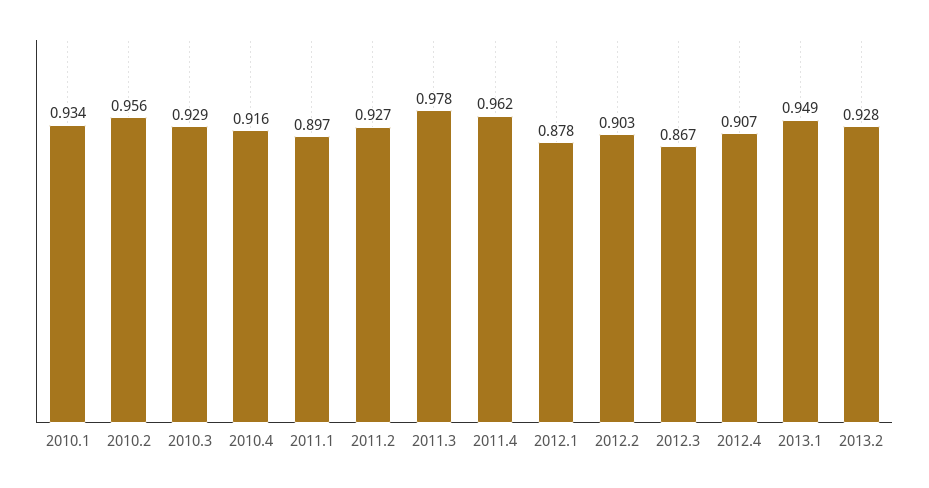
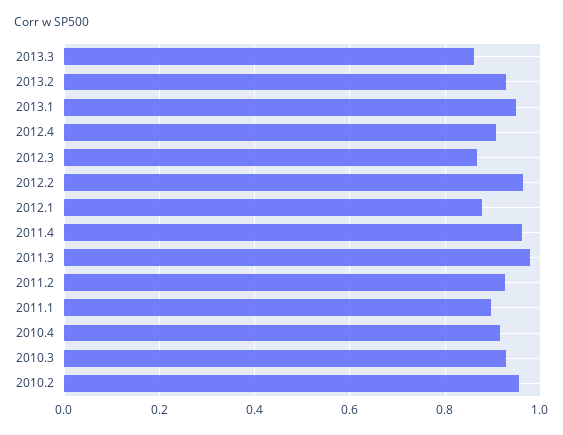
2010.1: 0.934 -> none
2012.2: 0.903 -> 0.96
2013.3: none -> 0.86

